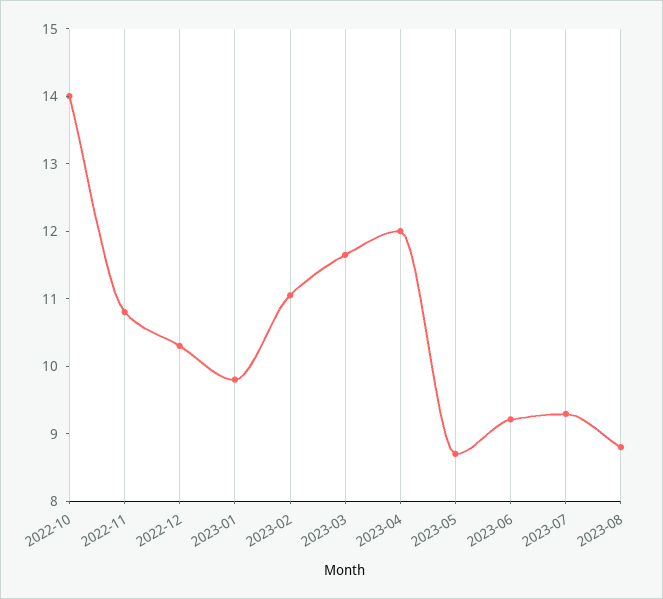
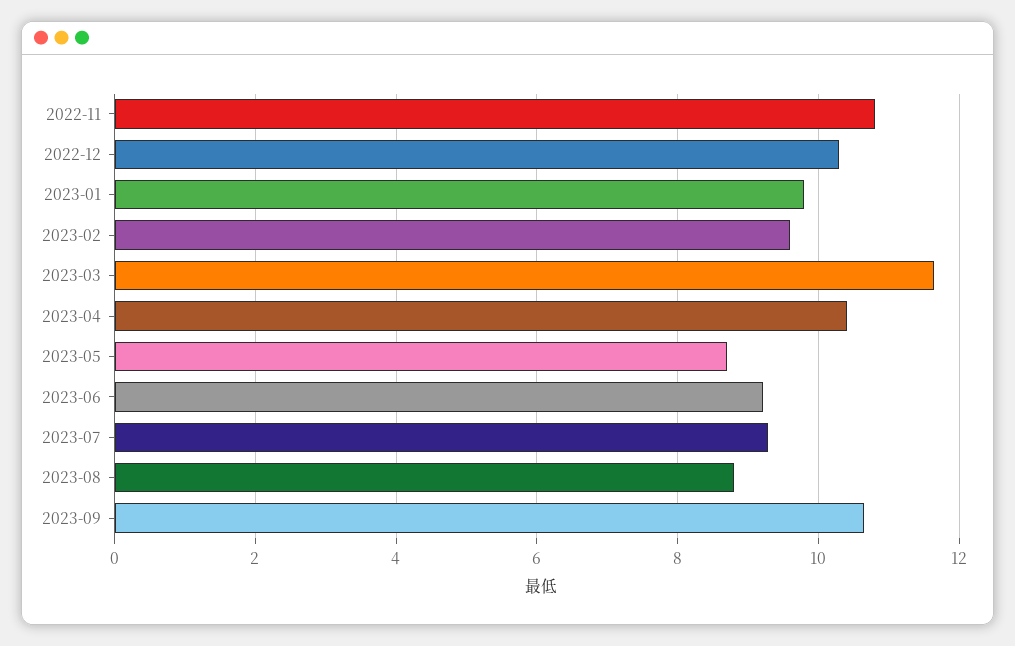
2022-10: 14 -> none
2023-02: 11 -> 9.6
2023-04: 12 -> 10.4
2023-09: none -> 10.6

